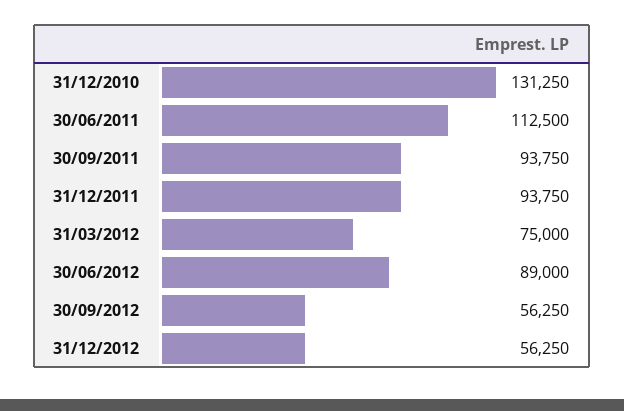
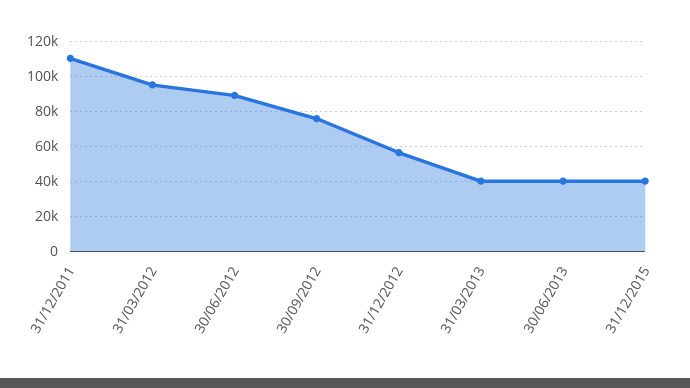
31/12/2010: 131250 -> none
30/06/2011: 112500 -> none
30/09/2011: 93750 -> none
31/12/2011: 93750 -> 110000
31/03/2012: 75000 -> 95000
30/09/2012: 56250 -> 75000
31/03/2013: none -> 40000
30/06/2013: none -> 40000
31/12/2015: none -> 40000

